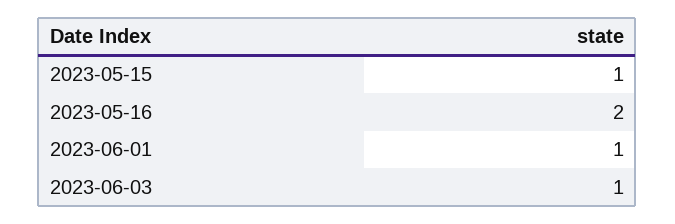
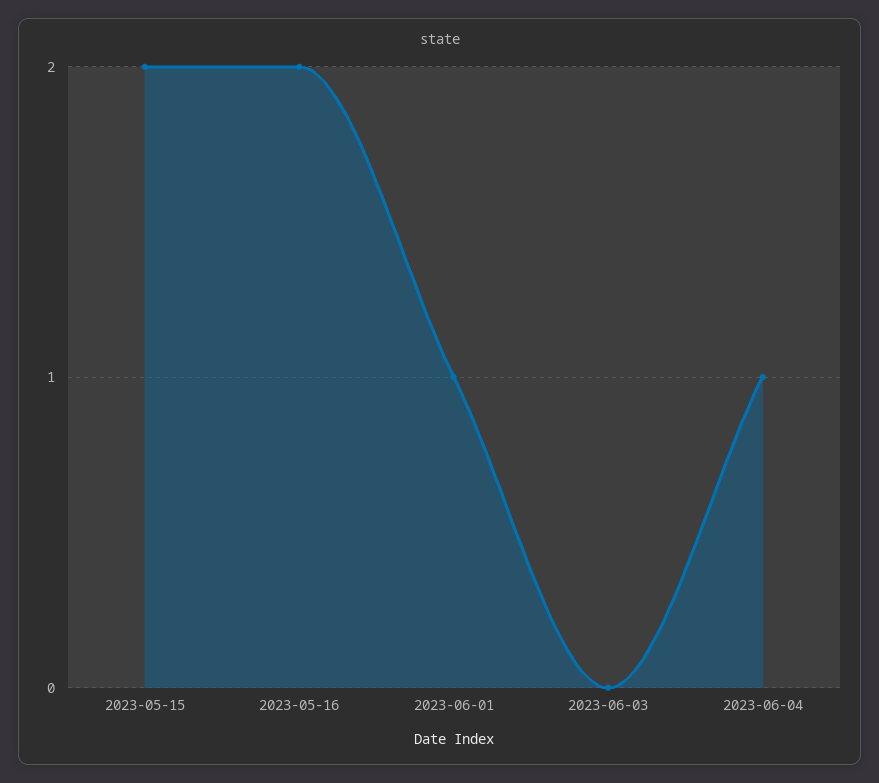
2023-05-15: 1 -> 2
2023-06-03: 1 -> 0
2023-06-04: none -> 1

